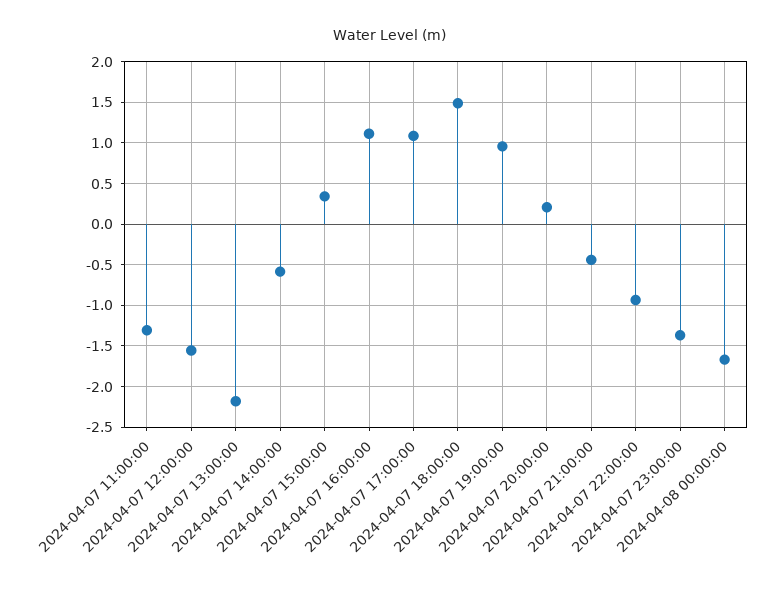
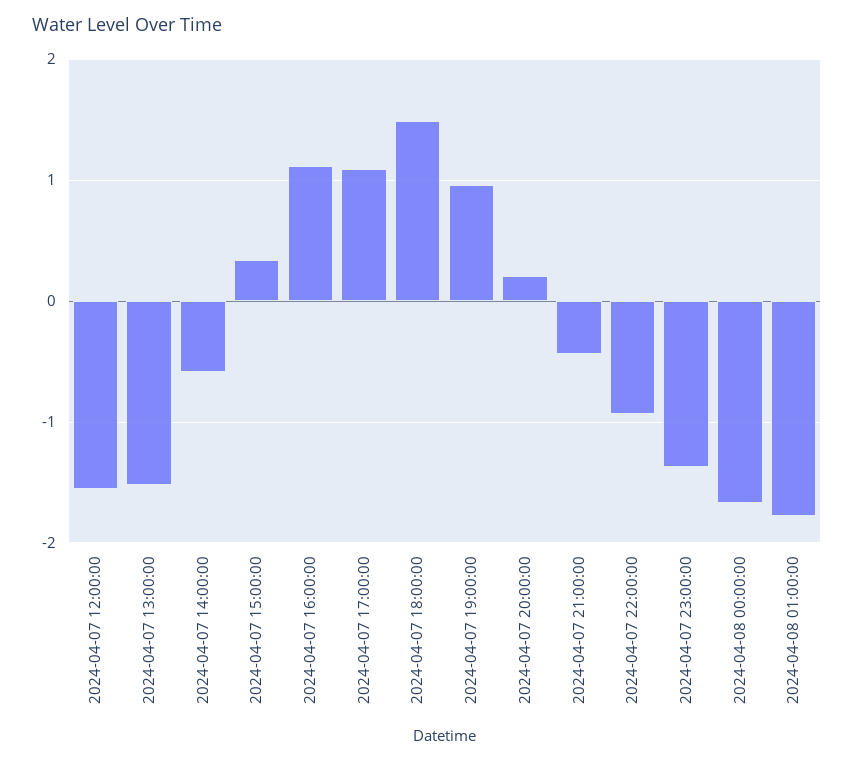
2024-04-07 11:00:00: -1.3 -> none
2024-04-07 13:00:00: -2.2 -> -1.5
2024-04-08 01:00:00: none -> -1.8

